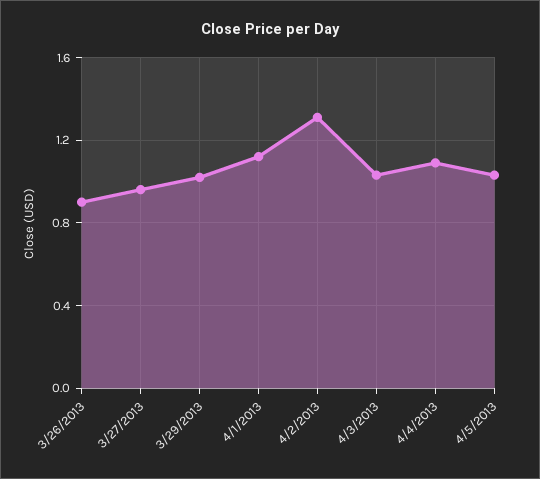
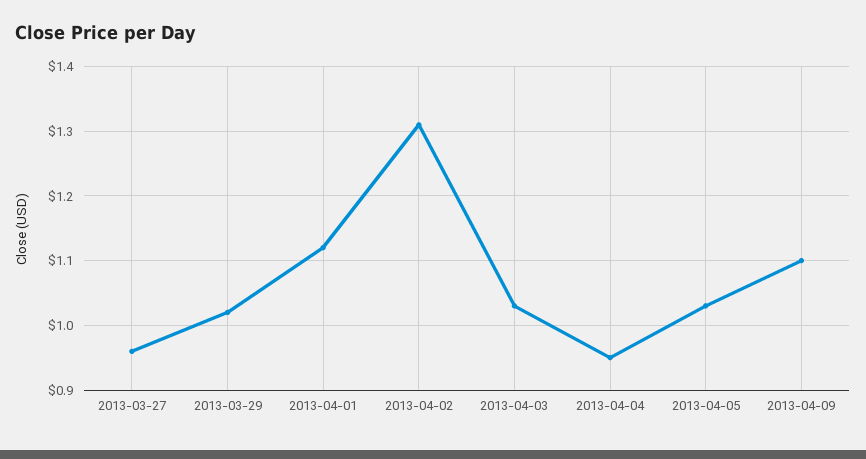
3/26/2013: 0.9 -> none
4/4/2013: 1.1 -> 0.95
2013-04-09: none -> 1.1

